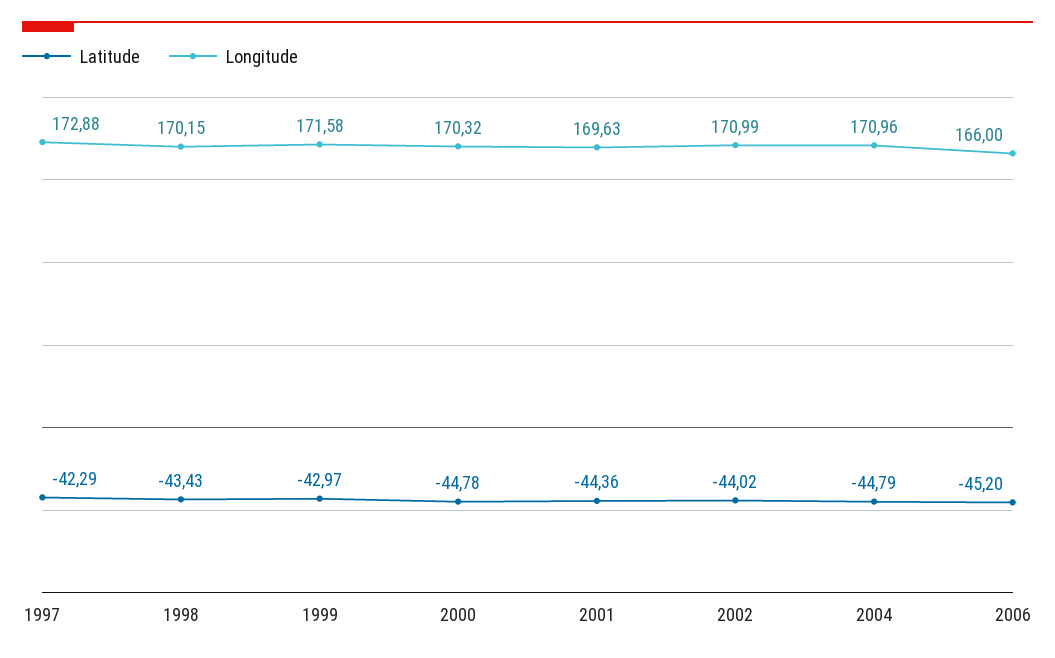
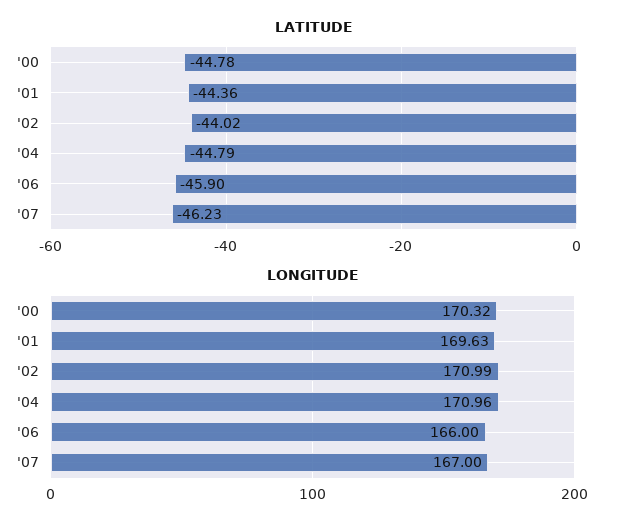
Latitude, 1997: -42.29 -> none
Longitude, 1997: 172.88 -> none
Latitude, 1998: -43.43 -> none
Longitude, 1998: 170.15 -> none
Latitude, 1999: -42.97 -> none
Longitude, 1999: 171.58 -> none
Latitude, 2006: -45.2 -> -45.9
Latitude, '07: none -> -46.23
Longitude, '07: none -> 167

